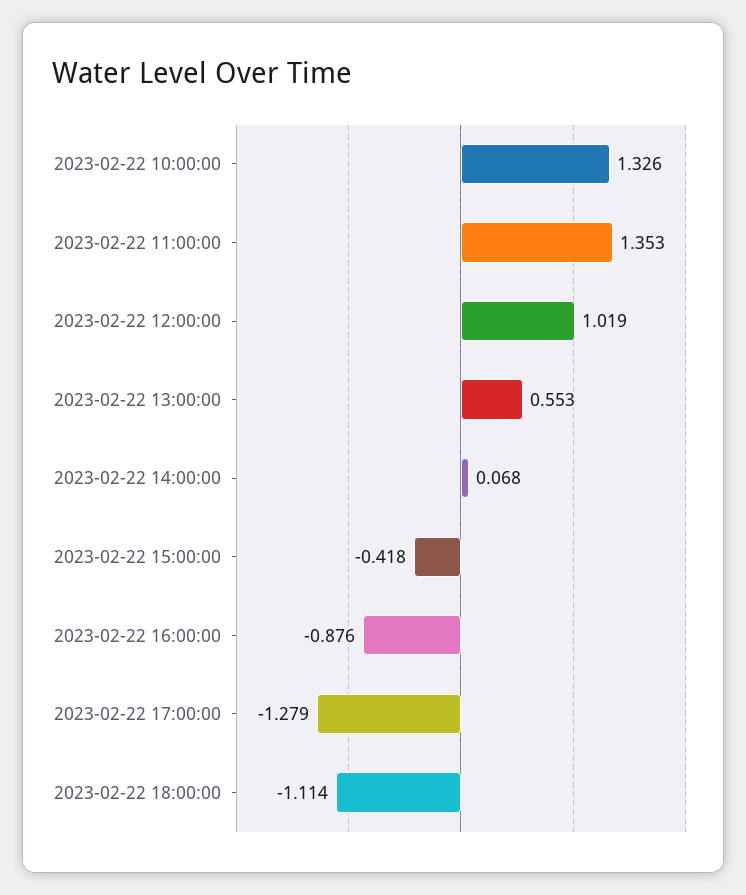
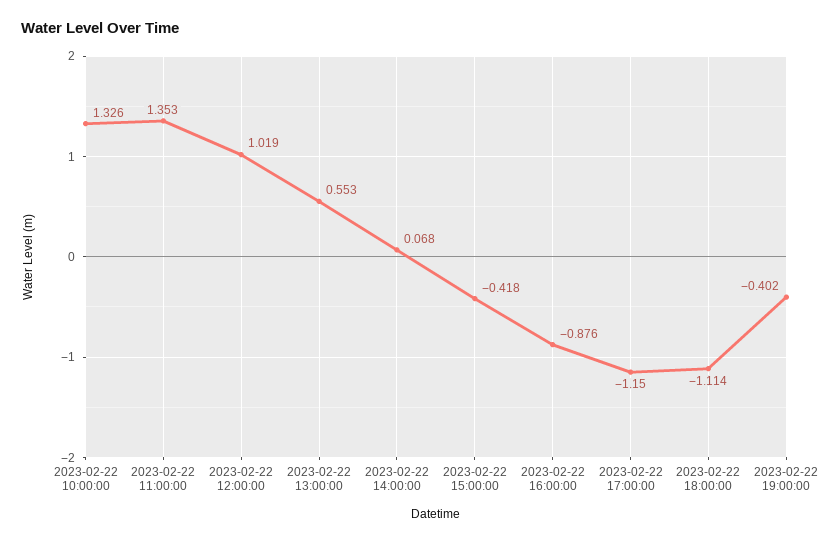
2023-02-22 17:00:00: -1.279 -> -1.15
2023-02-22 19:00:00: none -> -0.402

